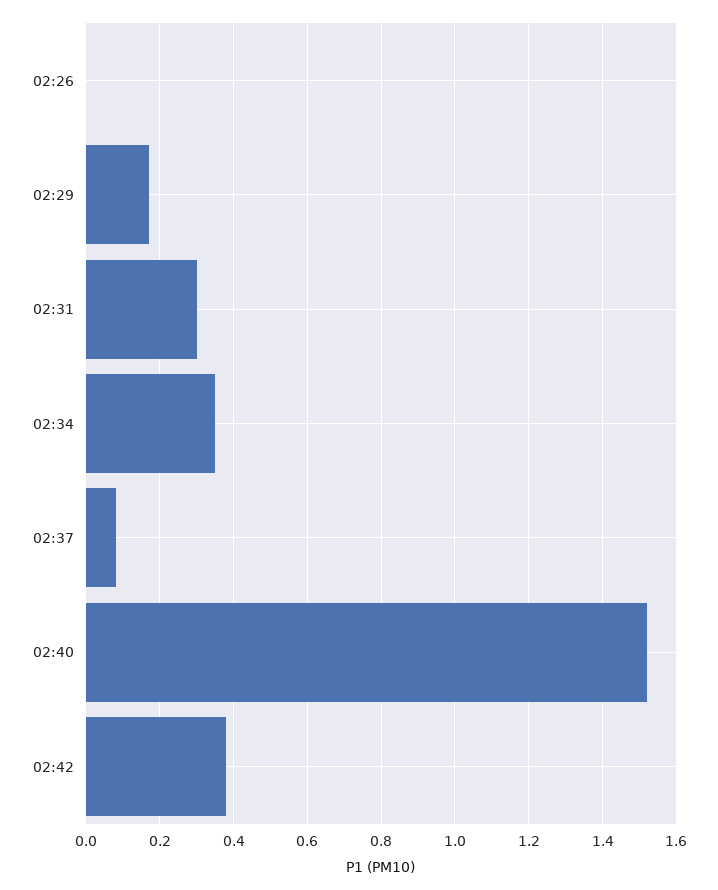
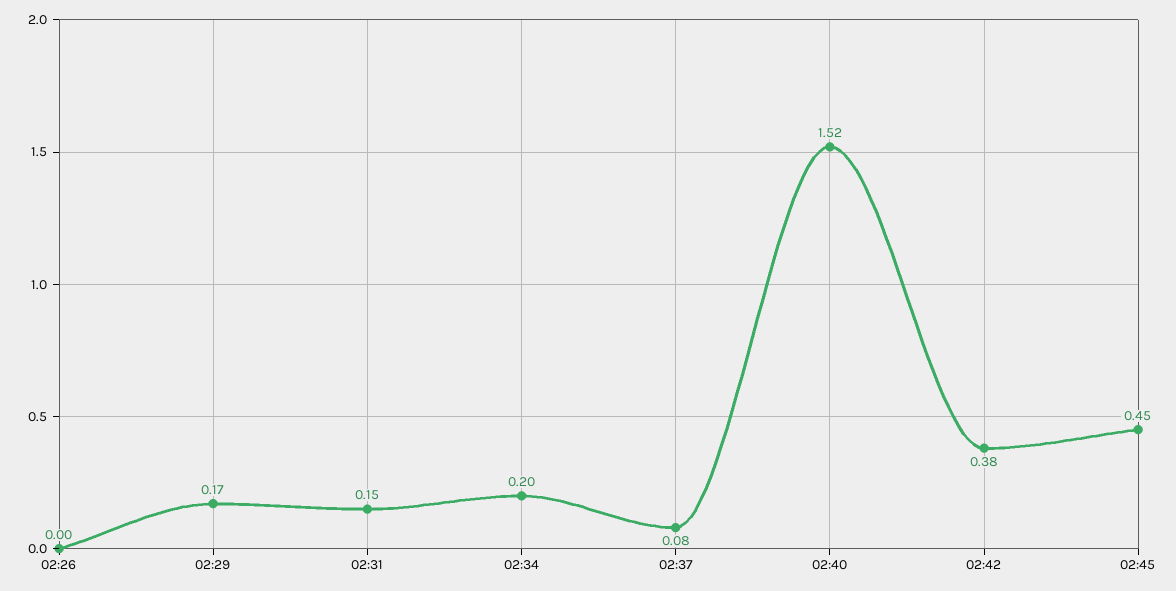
02:31: 0.3 -> 0.15
02:34: 0.35 -> 0.2
02:45: none -> 0.45

